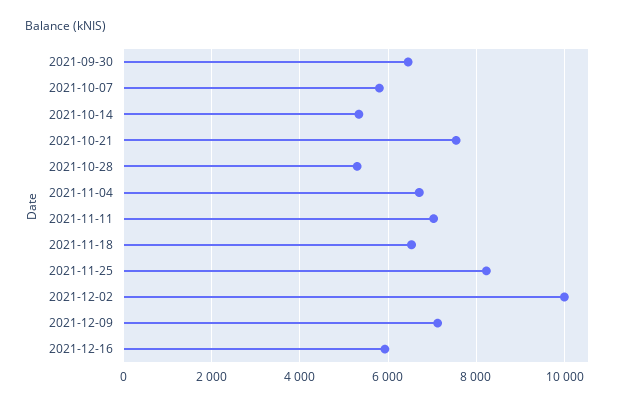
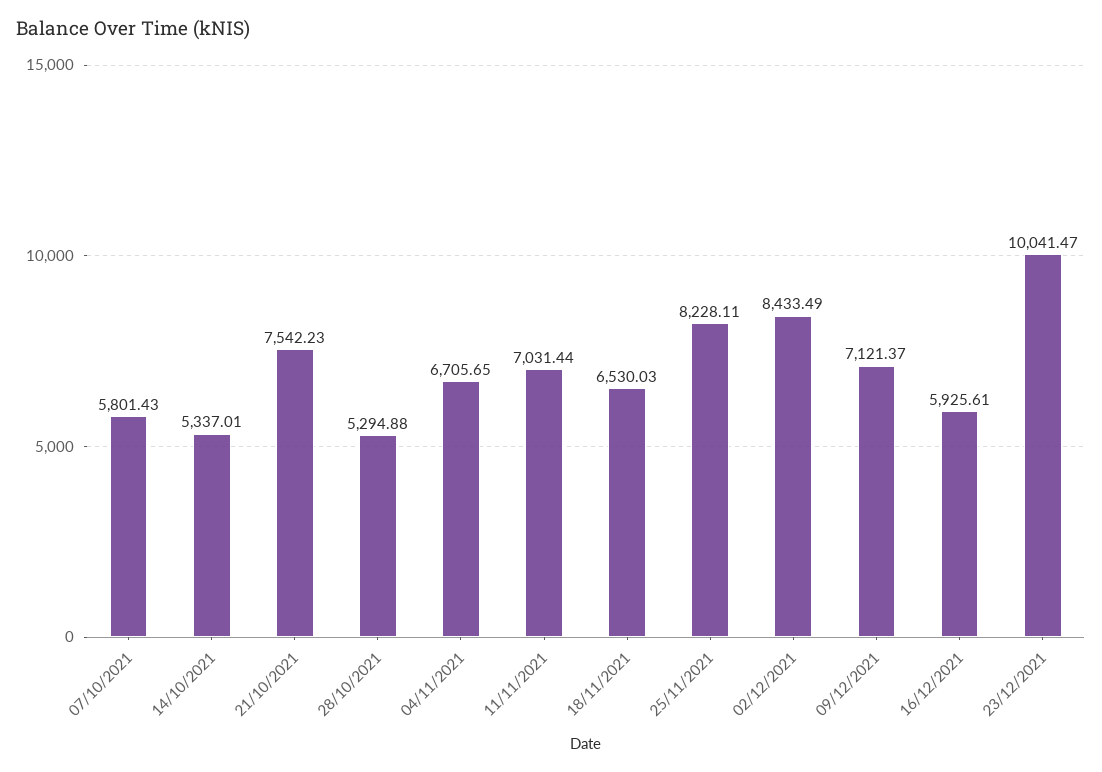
2021-09-30: 6400 -> none
2021-12-02: 10000 -> 8433.49
23/12/2021: none -> 10041.47

